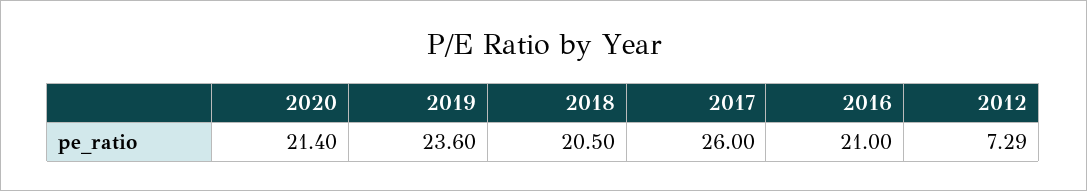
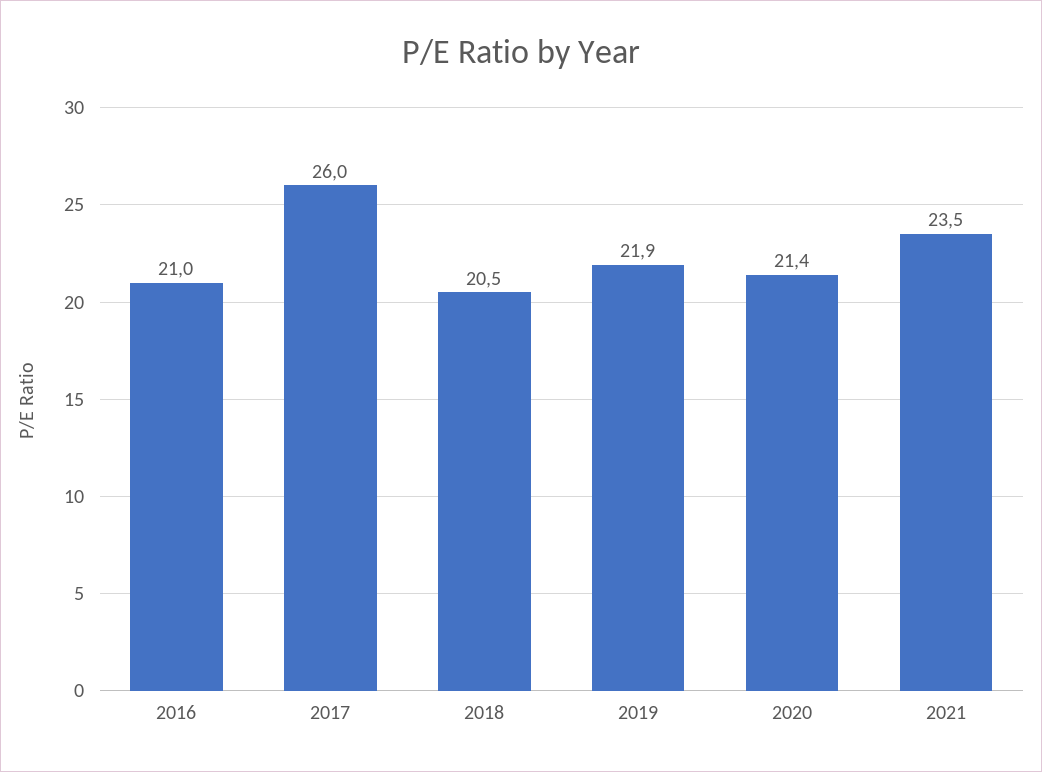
2019: 23.6 -> 21.9
2012: 7.29 -> none
2021: none -> 23.5

